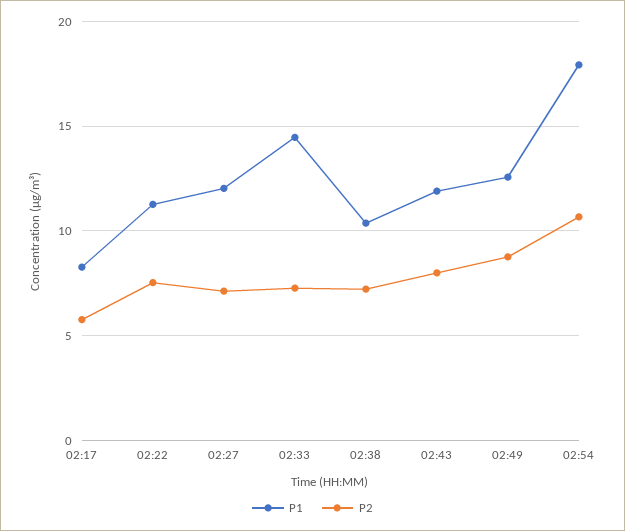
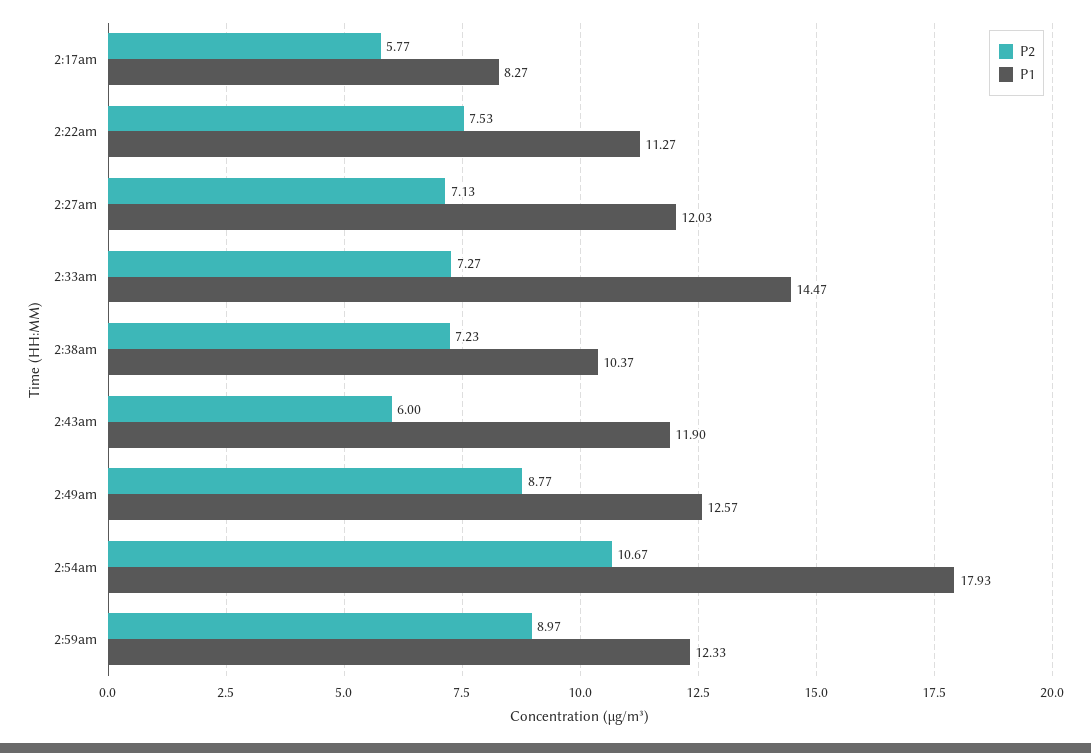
P2, 02:43: 8 -> 6
P2, 2:59am: none -> 8.97
P1, 2:59am: none -> 12.33

